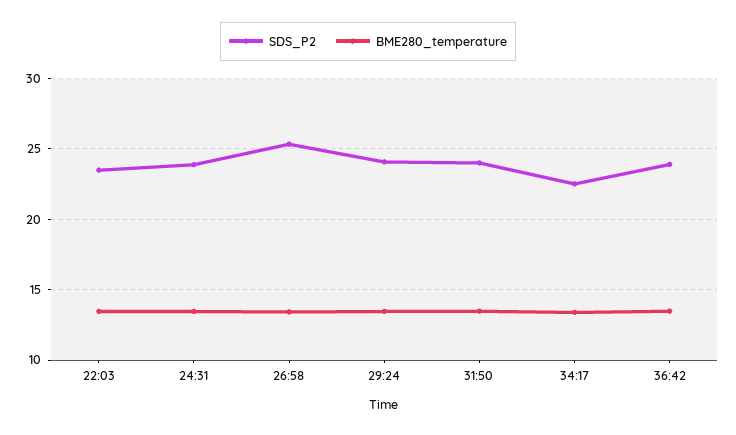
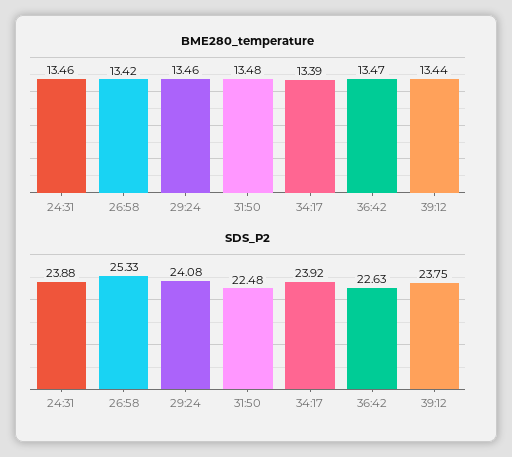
SDS_P2, 22:03: 23.5 -> none
BME280_temperature, 22:03: 13.5 -> none
SDS_P2, 31:50: 24 -> 22.48
SDS_P2, 34:17: 22.5 -> 23.92
SDS_P2, 36:42: 24 -> 22.63
BME280_temperature, 39:12: none -> 13.44
SDS_P2, 39:12: none -> 23.75

